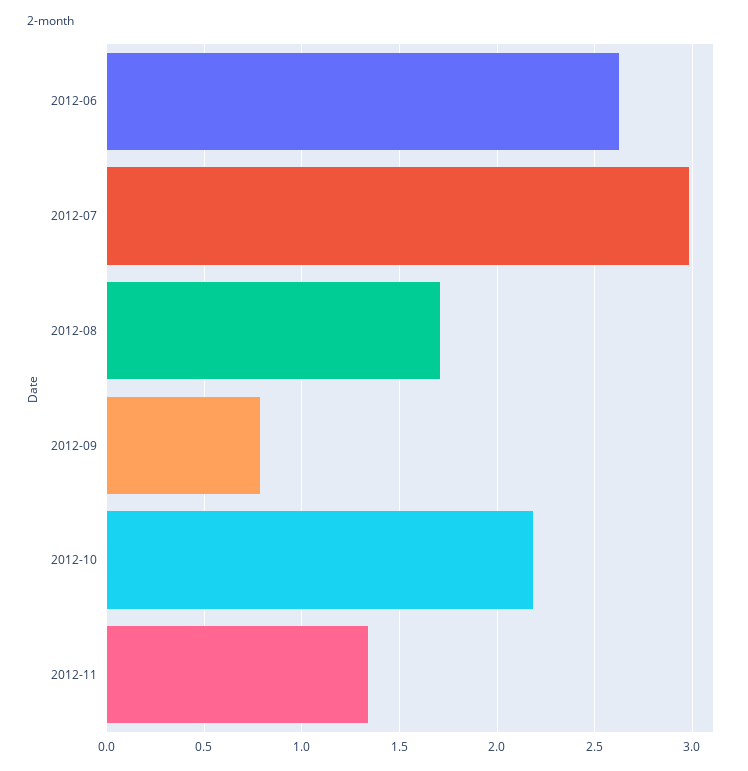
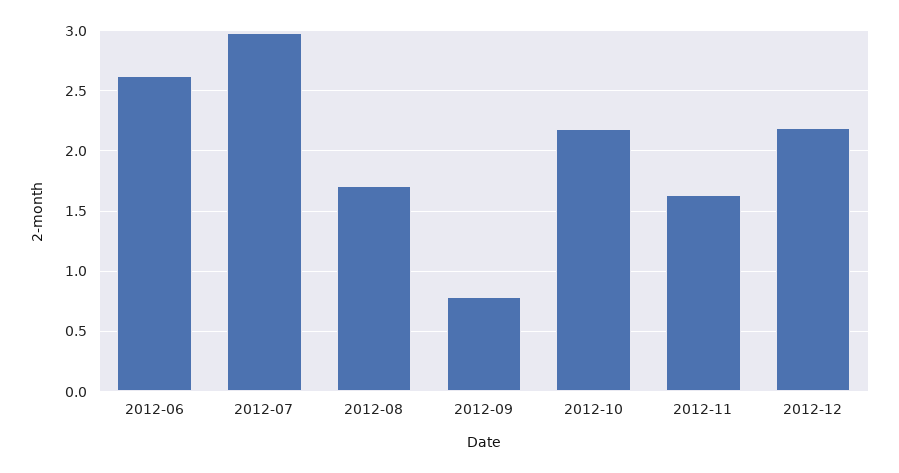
2012-11: 1.35 -> 1.65
2012-12: none -> 2.2

